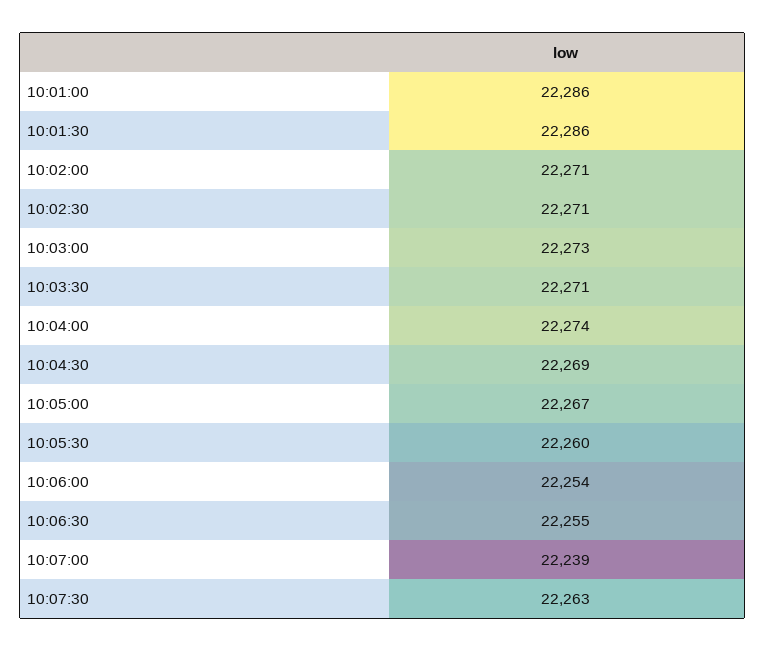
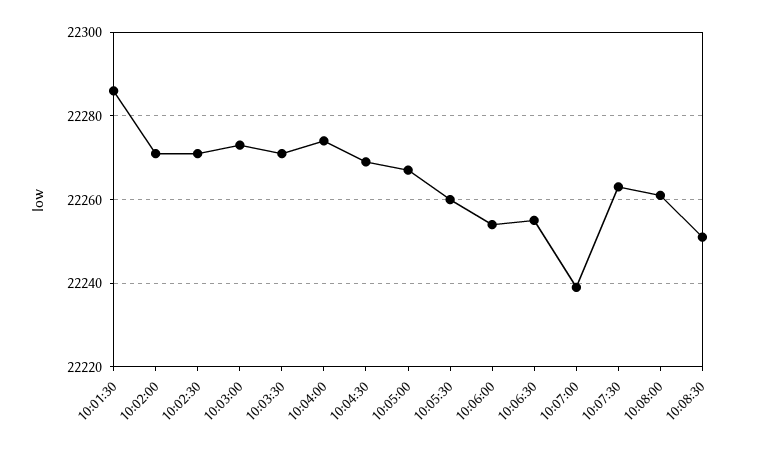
10:01:00: 22286 -> none
10:08:00: none -> 22260
10:08:30: none -> 22250

